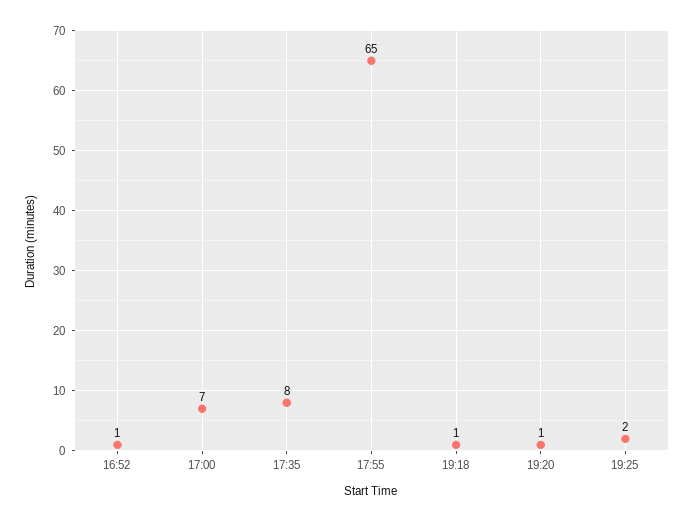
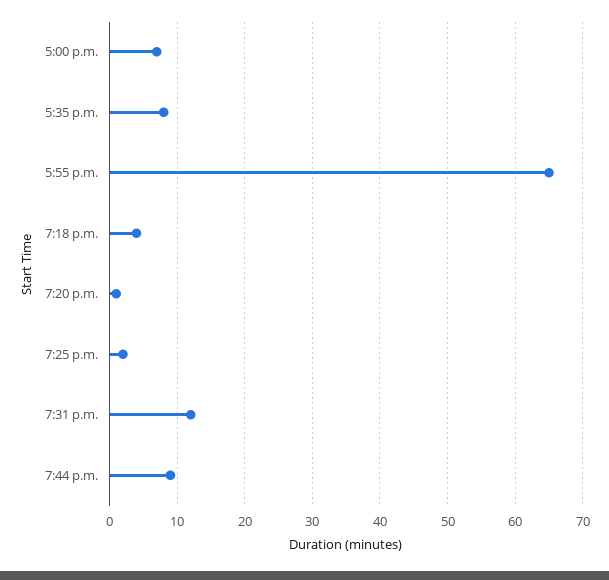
16:52: 1 -> none
19:18: 1 -> 4
7:31 p.m.: none -> 12
7:44 p.m.: none -> 9

